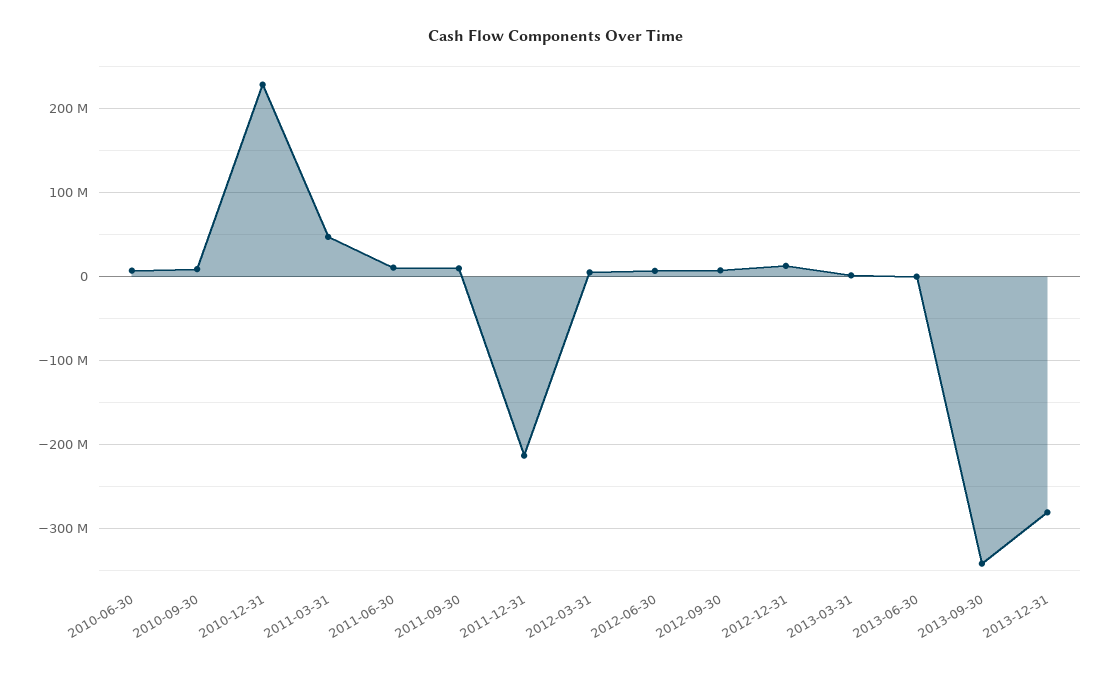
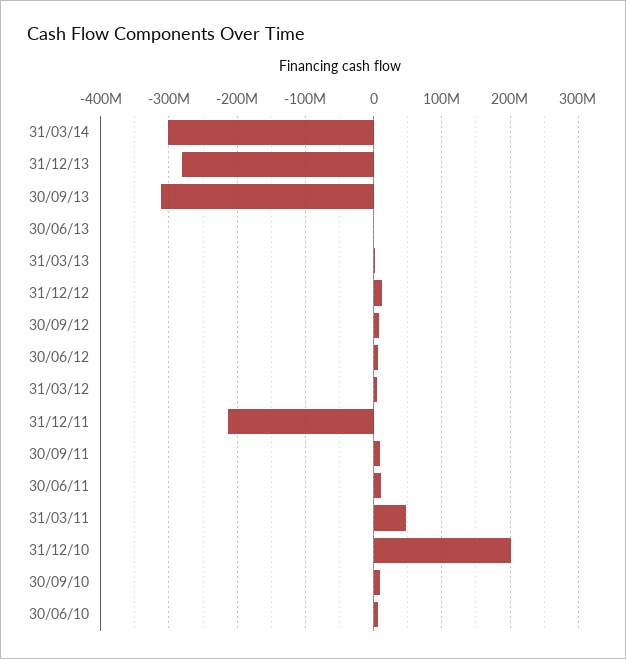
2010-12-31: 230000000 -> 200000000
2013-09-30: -340000000 -> -310000000
31/03/14: none -> -300000000

